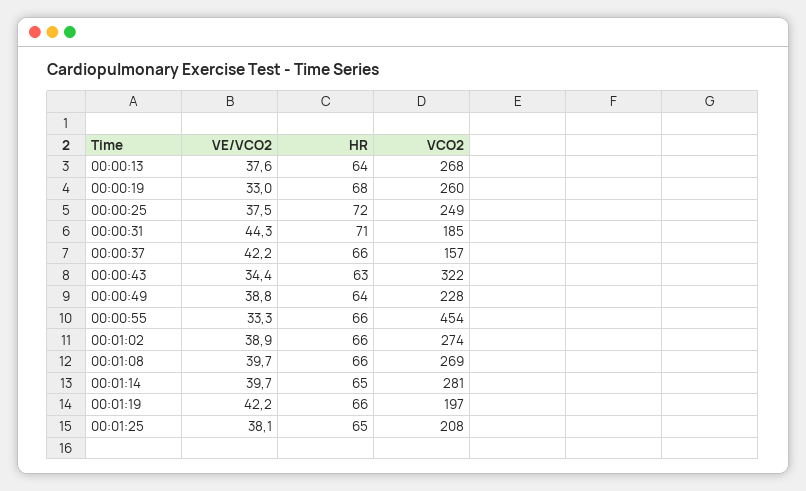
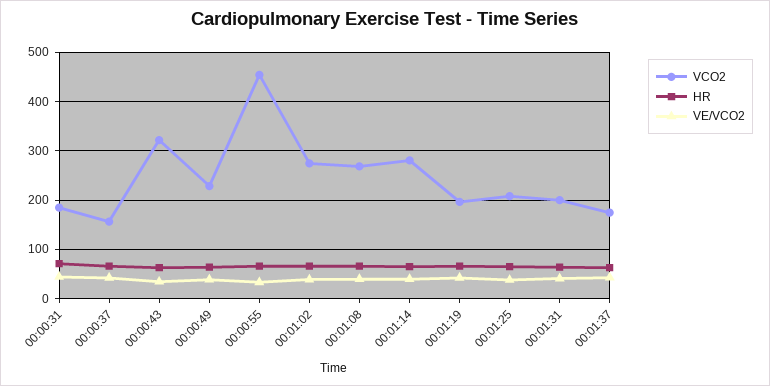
VE/VCO2, 00:00:13: 37.6 -> none
HR, 00:00:13: 64 -> none
VCO2, 00:00:13: 268 -> none
VE/VCO2, 00:00:19: 33 -> none
HR, 00:00:19: 68 -> none
VCO2, 00:00:19: 260 -> none
VE/VCO2, 00:00:25: 37.5 -> none
HR, 00:00:25: 72 -> none
VCO2, 00:00:25: 249 -> none
VCO2, 00:01:31: none -> 200
HR, 00:01:31: none -> 60
VE/VCO2, 00:01:31: none -> 40
VCO2, 00:01:37: none -> 180
HR, 00:01:37: none -> 60
VE/VCO2, 00:01:37: none -> 40

